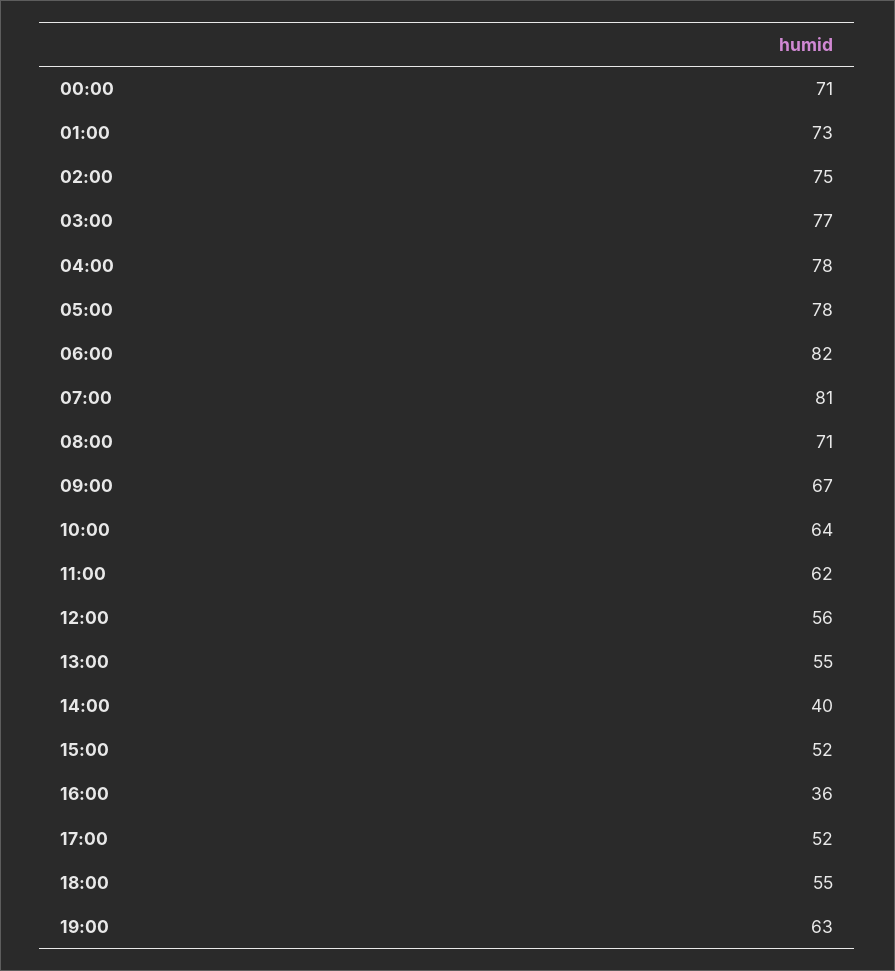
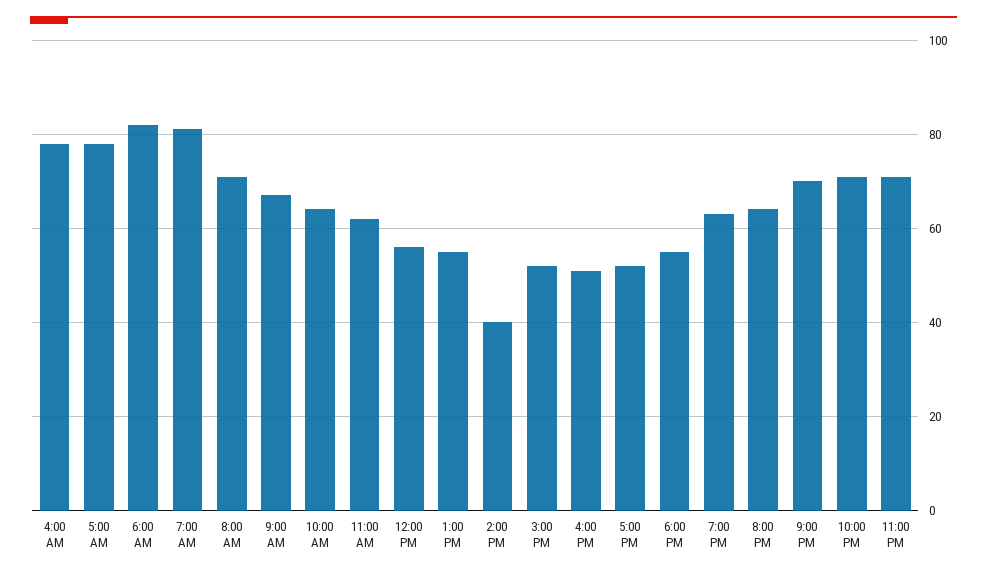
00:00: 71 -> none
01:00: 73 -> none
02:00: 75 -> none
03:00: 77 -> none
16:00: 36 -> 50
8:00 PM: none -> 65
9:00 PM: none -> 70
10:00 PM: none -> 70
11:00 PM: none -> 70

